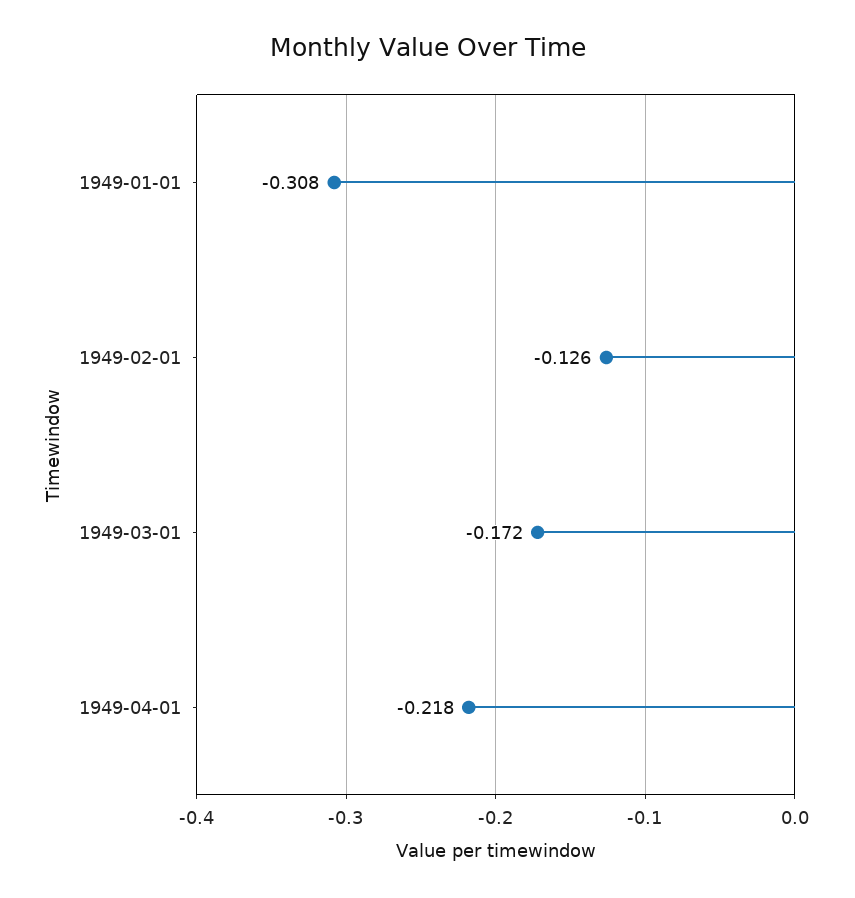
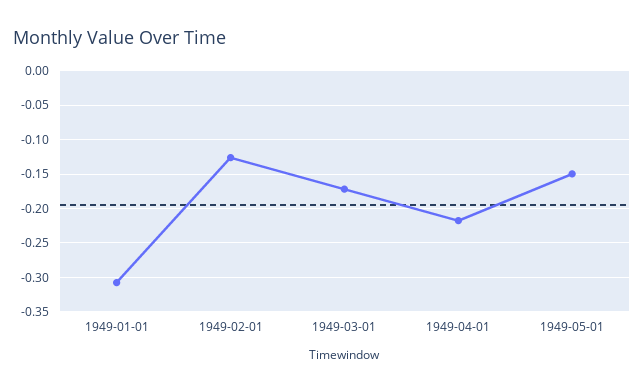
1949-05-01: none -> -0.15

